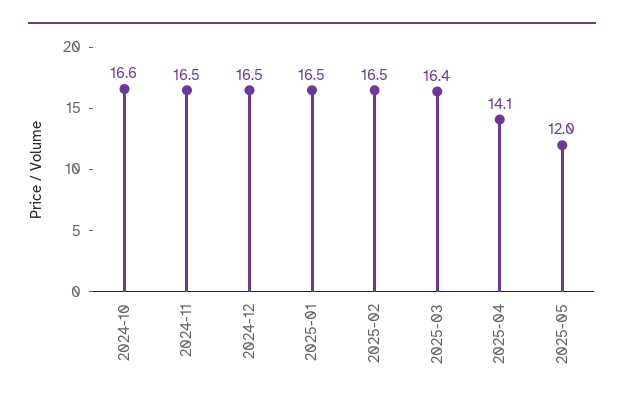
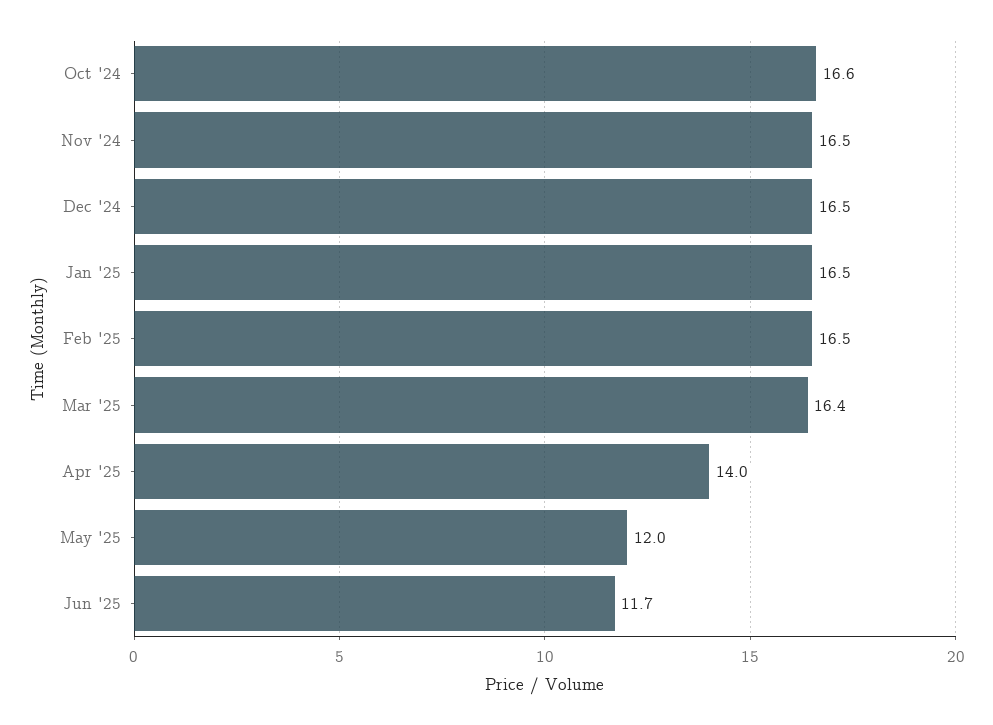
2025-04: 14.1 -> 14
Jun '25: none -> 11.7

